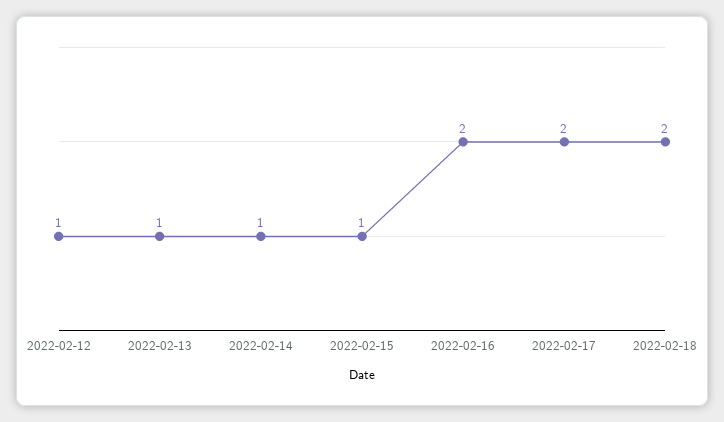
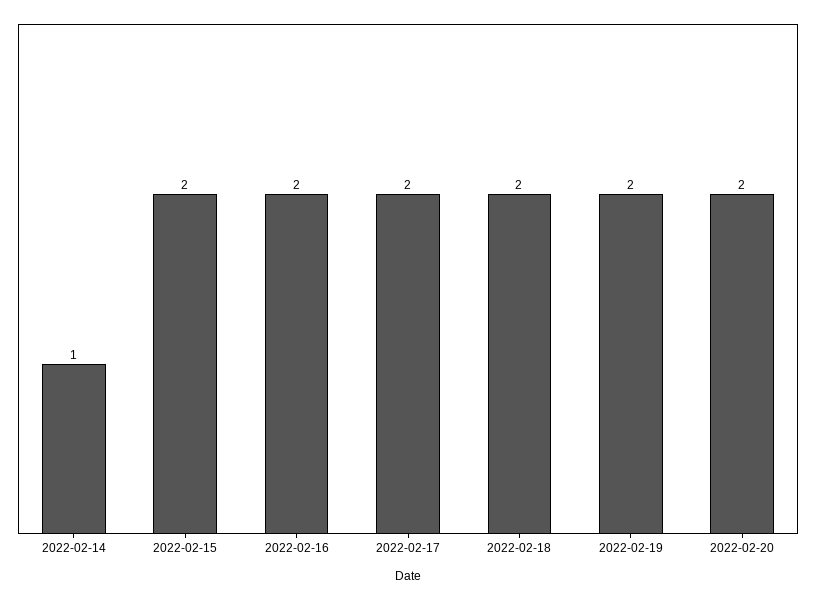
2022-02-12: 1 -> none
2022-02-13: 1 -> none
2022-02-15: 1 -> 2
2022-02-19: none -> 2
2022-02-20: none -> 2

